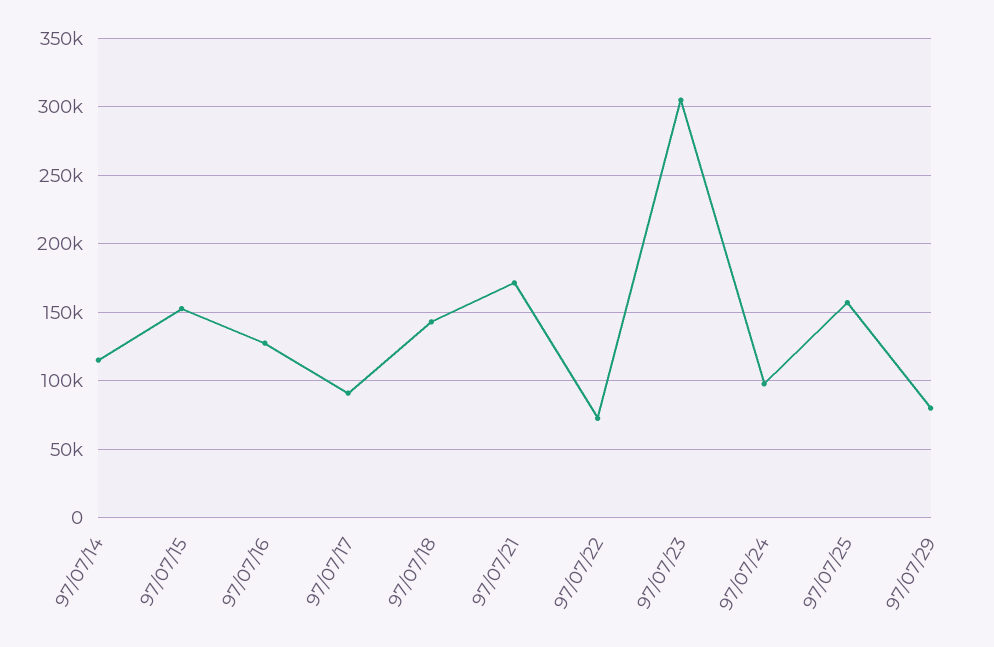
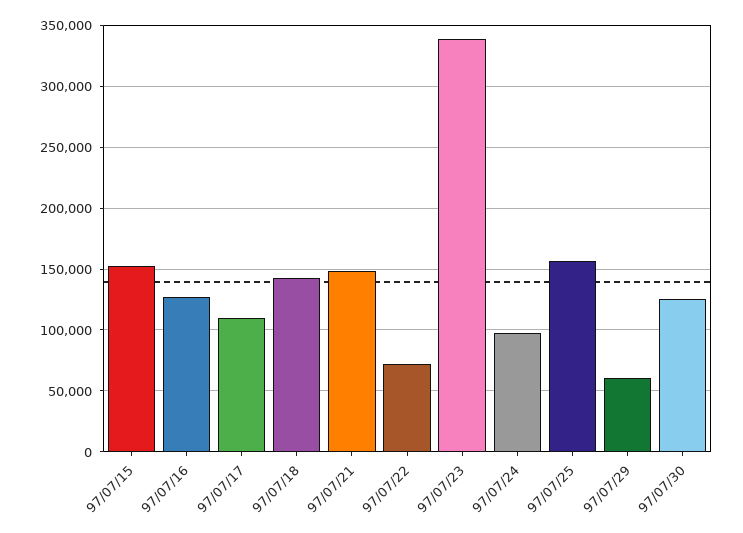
97/07/14: 115000 -> none
97/07/17: 90000 -> 110000
97/07/21: 170000 -> 150000
97/07/23: 305000 -> 340000
97/07/29: 80000 -> 60000
97/07/30: none -> 125000

